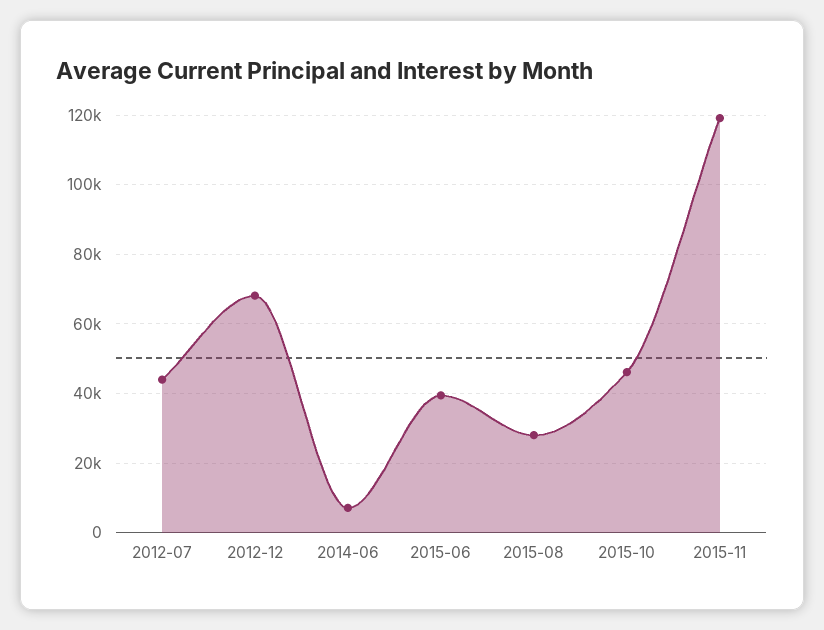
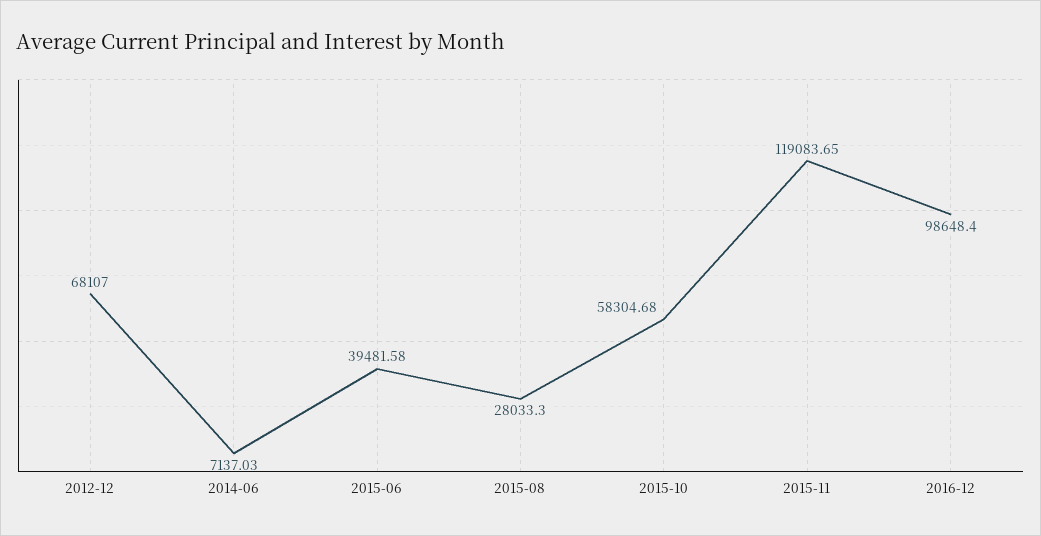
2012-07: 44000 -> none
2015-10: 46000 -> 58304.68
2016-12: none -> 98648.4

